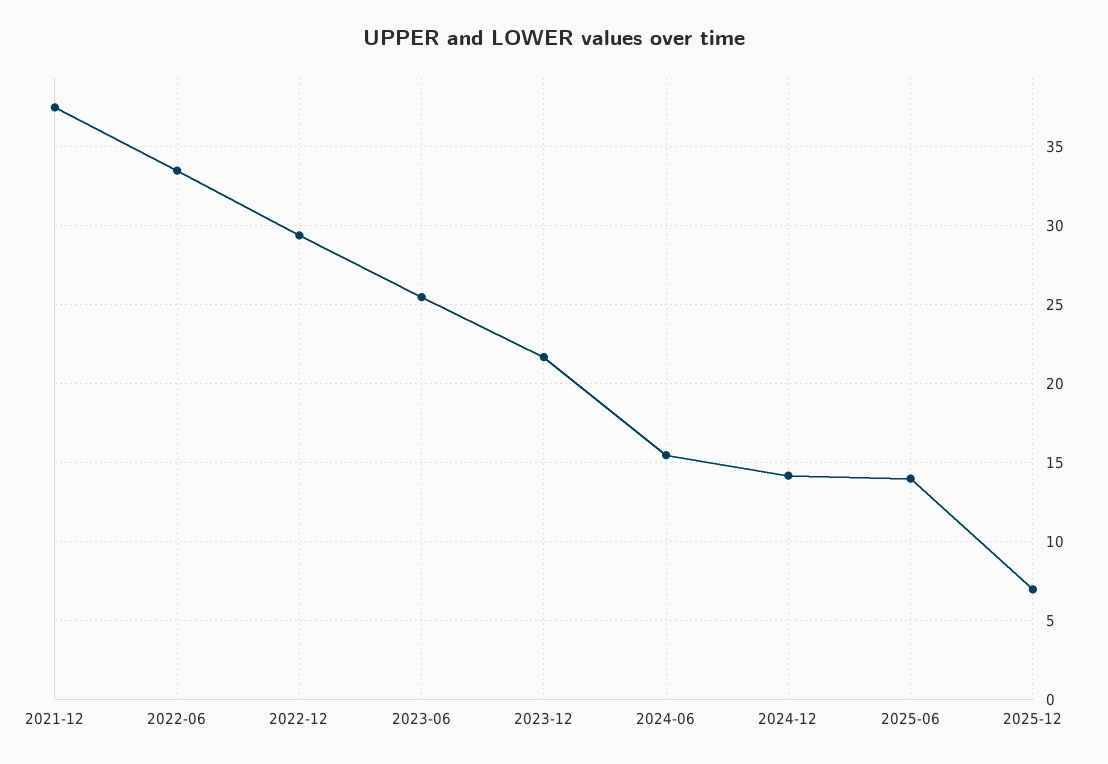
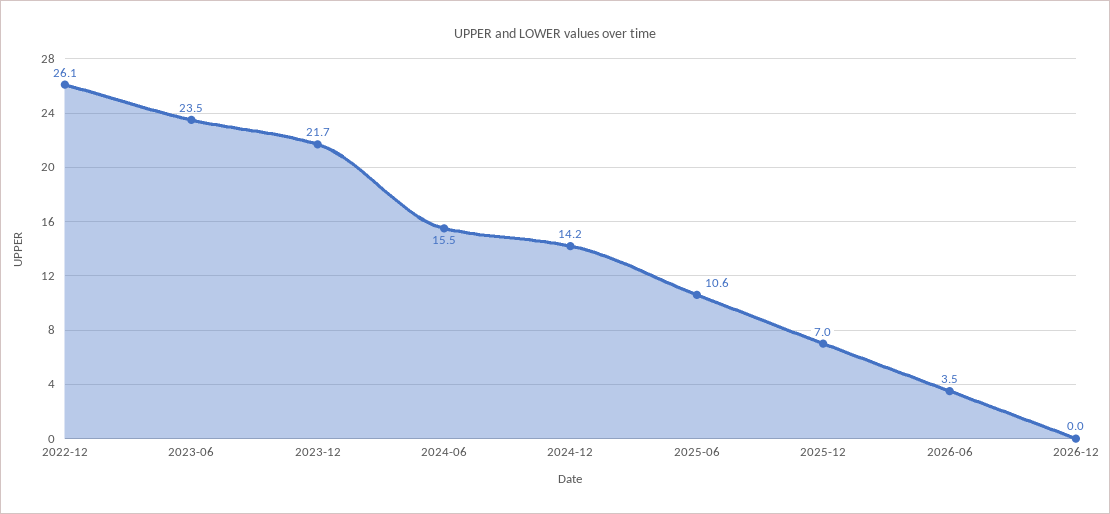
2021-12: 37.5 -> none
2022-06: 33.5 -> none
2022-12: 29.5 -> 26.1
2023-06: 25.5 -> 23.5
2025-06: 14 -> 10.6
2026-06: none -> 3.5
2026-12: none -> 0

